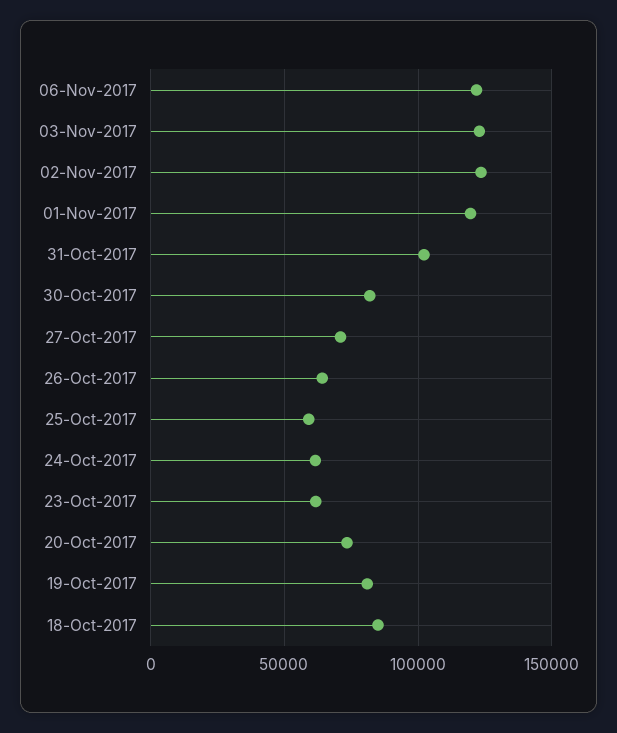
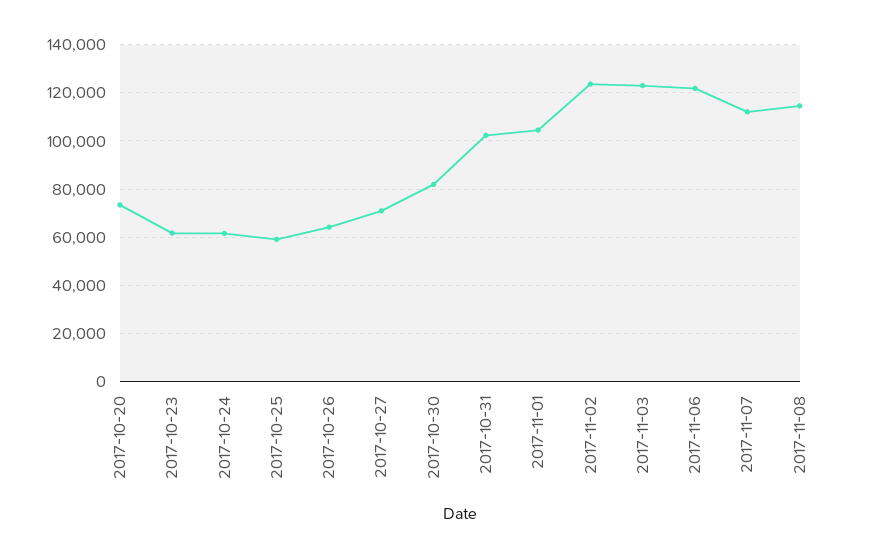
01-Nov-2017: 120000 -> 105000
19-Oct-2017: 80000 -> none
18-Oct-2017: 85000 -> none
2017-11-07: none -> 112500
2017-11-08: none -> 115000

